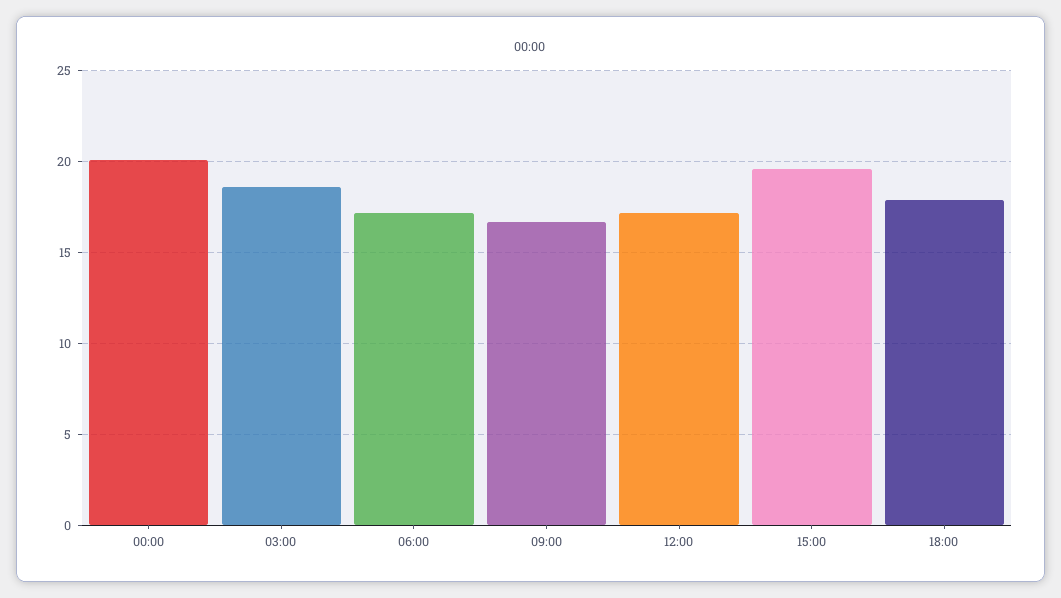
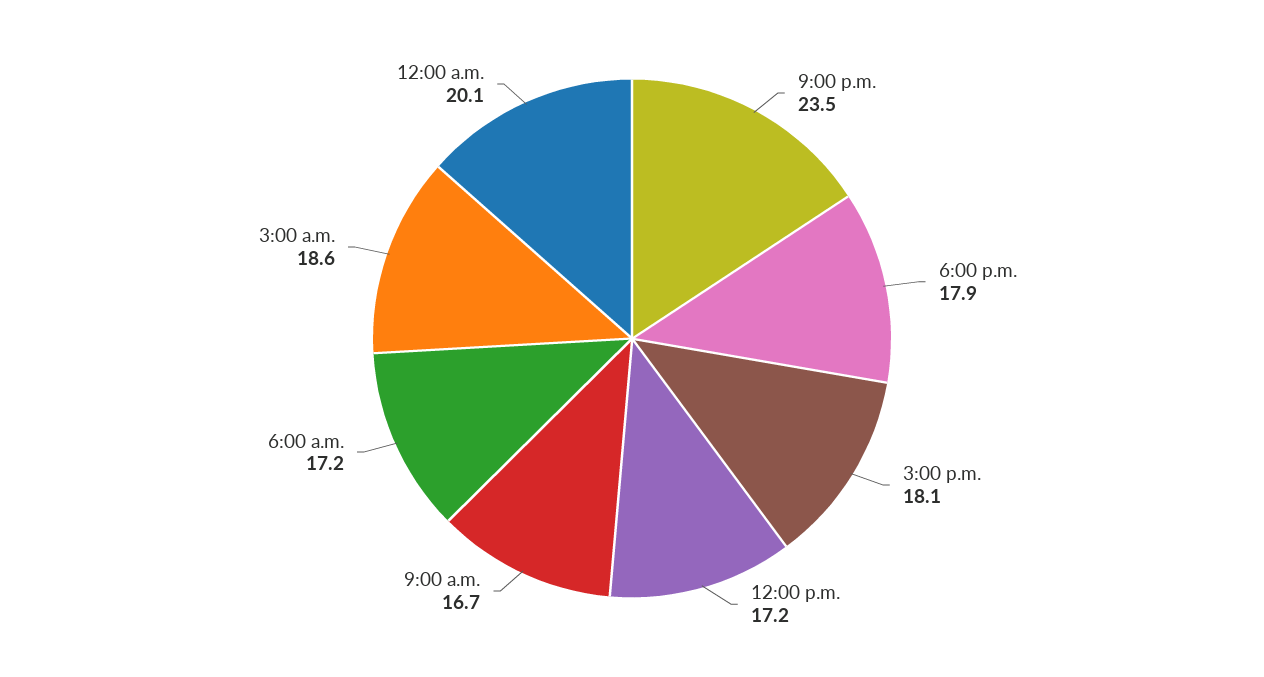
15:00: 19.5 -> 18.1
9:00 p.m.: none -> 23.5

